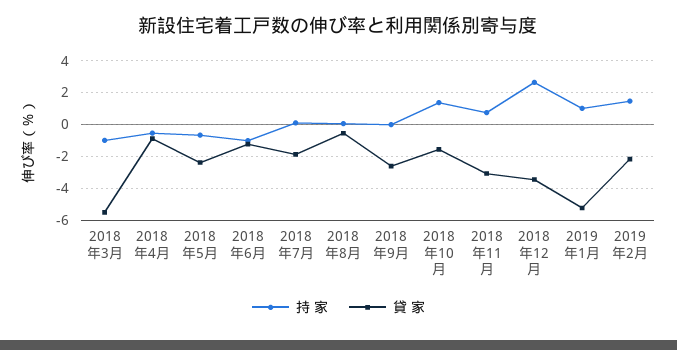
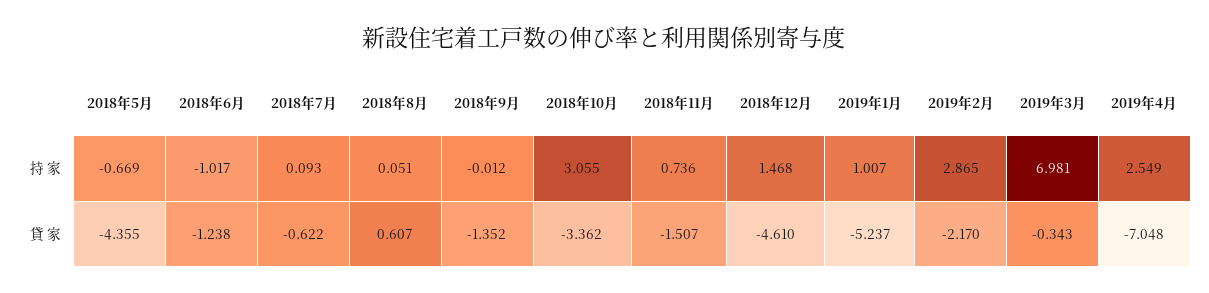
持 家, 2018年3月: -1 -> none
貸 家, 2018年3月: -5.5 -> none
持 家, 2018年4月: -0.5 -> none
貸 家, 2018年4月: -1 -> none
貸 家, 2018年5月: -2.5 -> -4.355
貸 家, 2018年7月: -2 -> -0.622
貸 家, 2018年8月: -0.5 -> 0.607
貸 家, 2018年9月: -2.5 -> -1.352
持 家, 2018年10月: 1.5 -> 3.055
貸 家, 2018年10月: -1.5 -> -3.362
貸 家, 2018年11月: -3 -> -1.507
持 家, 2018年12月: 2.5 -> 1.468
貸 家, 2018年12月: -3.5 -> -4.61
持 家, 2019年2月: 1.5 -> 2.865
持 家, 2019年3月: none -> 6.981
持 家, 2019年4月: none -> 2.549
貸 家, 2019年3月: none -> -0.343
貸 家, 2019年4月: none -> -7.048

